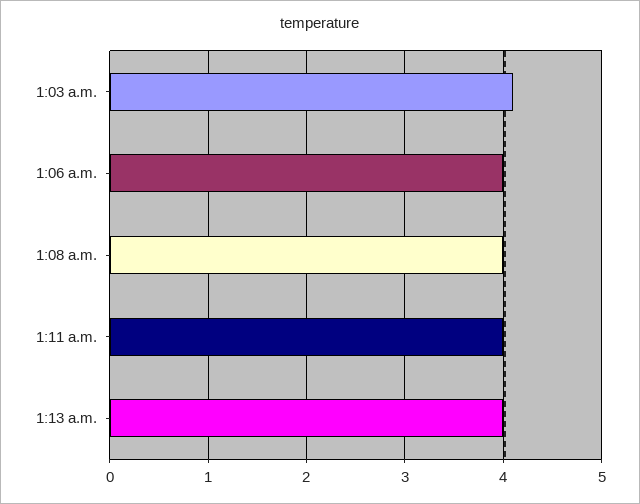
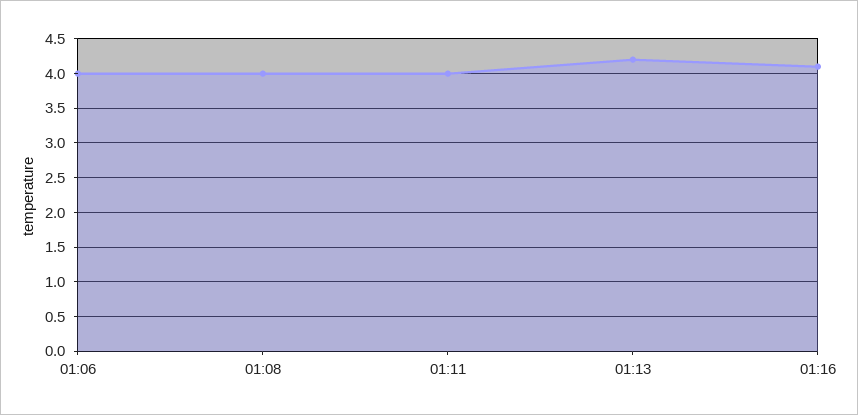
1:03 a.m.: 4.1 -> none
1:13 a.m.: 4 -> 4.2
01:16: none -> 4.1

